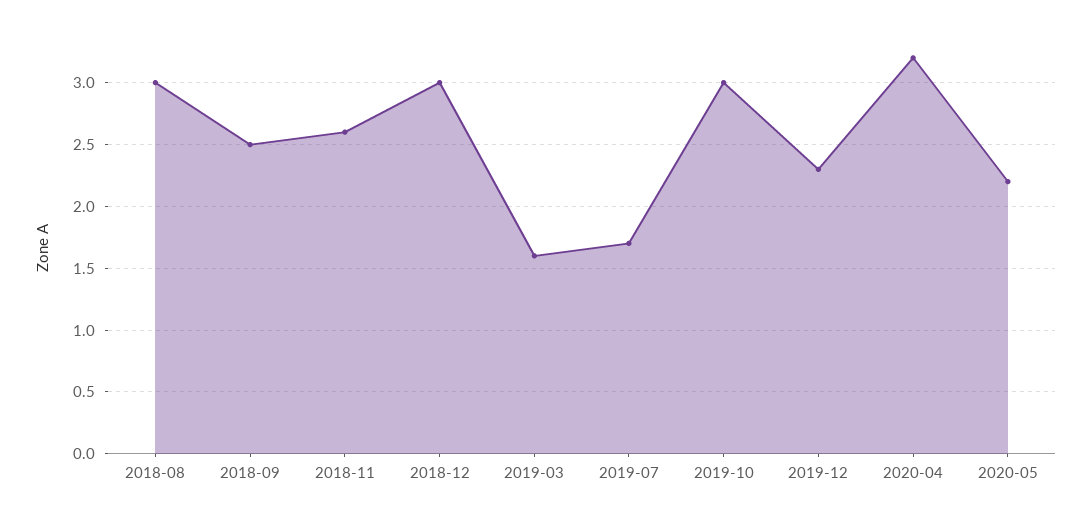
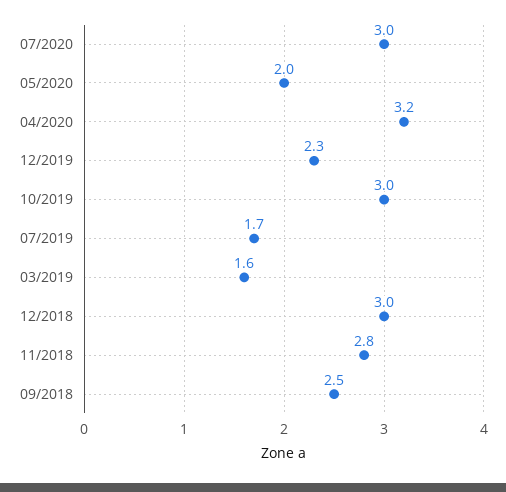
2018-08: 3 -> none
2018-11: 2.6 -> 2.8
2020-05: 2.2 -> 2
07/2020: none -> 3

